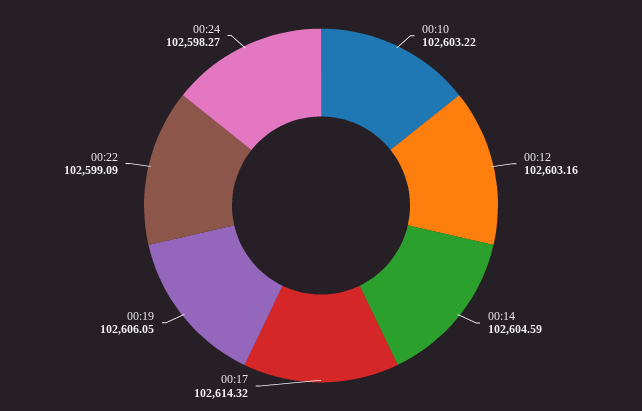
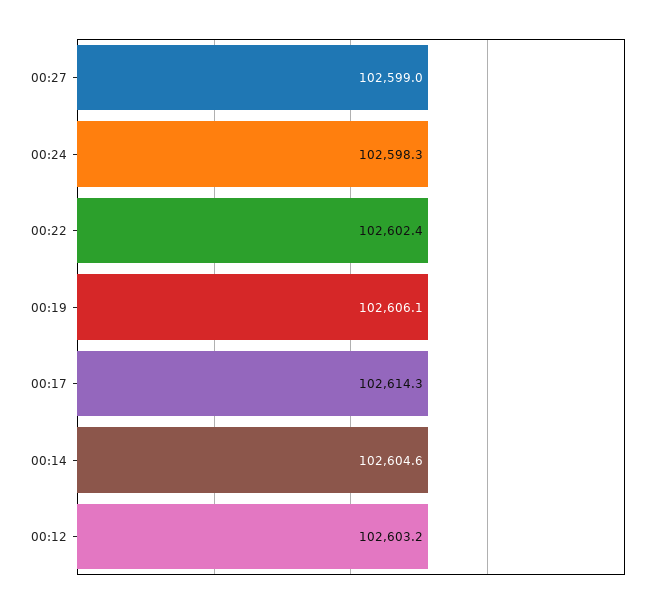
00:10: 102603.22 -> none
00:22: 102599.09 -> 102602.4
00:27: none -> 102599

